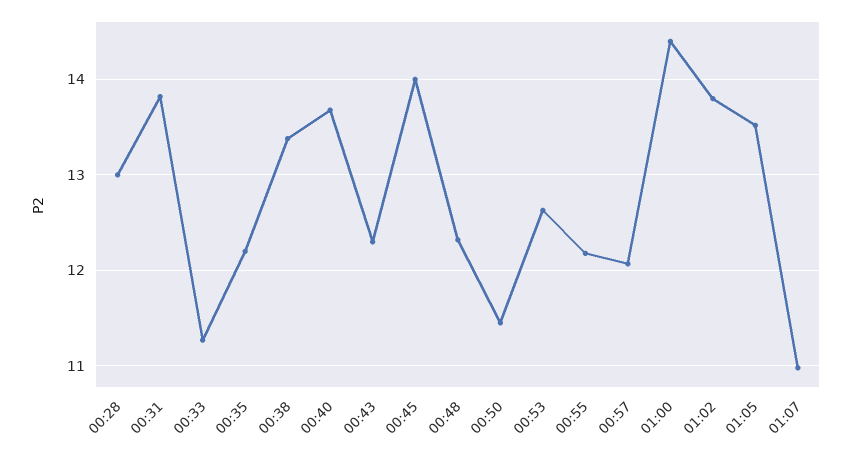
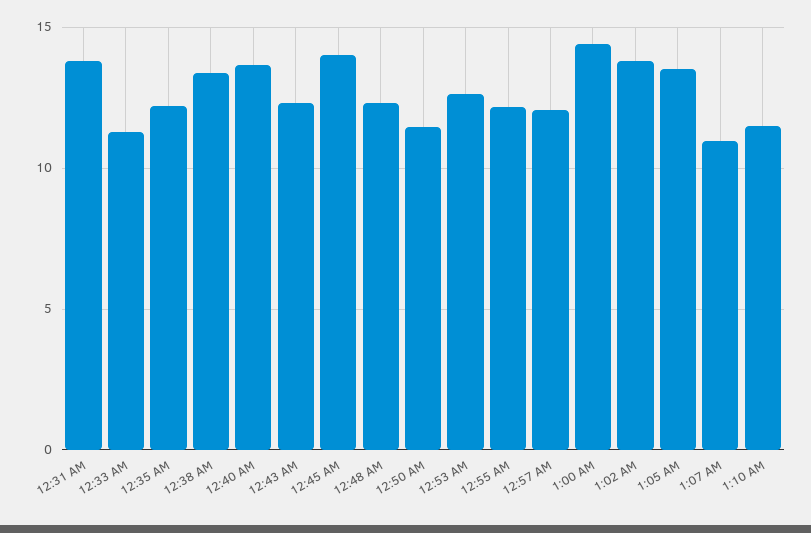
00:28: 13 -> none
1:10 AM: none -> 11.5

